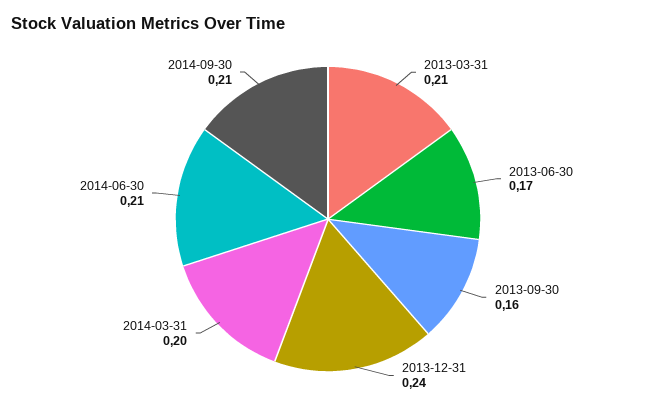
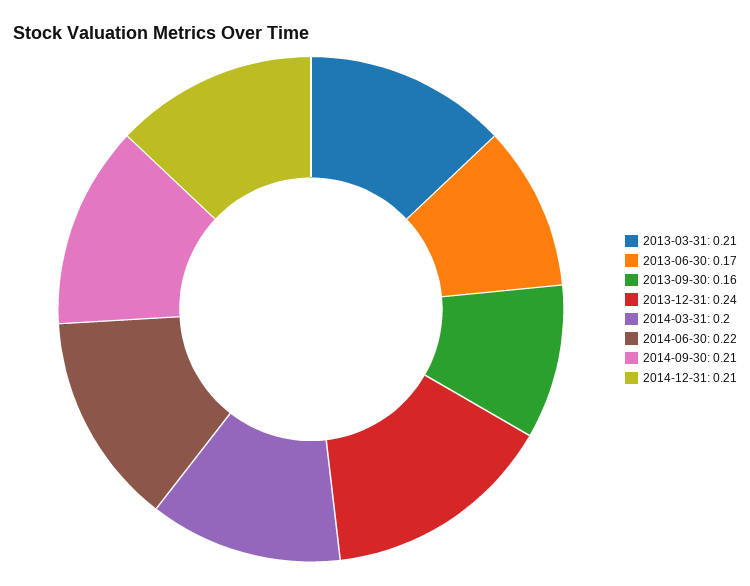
2014-06-30: 0.21 -> 0.22
2014-12-31: none -> 0.21

